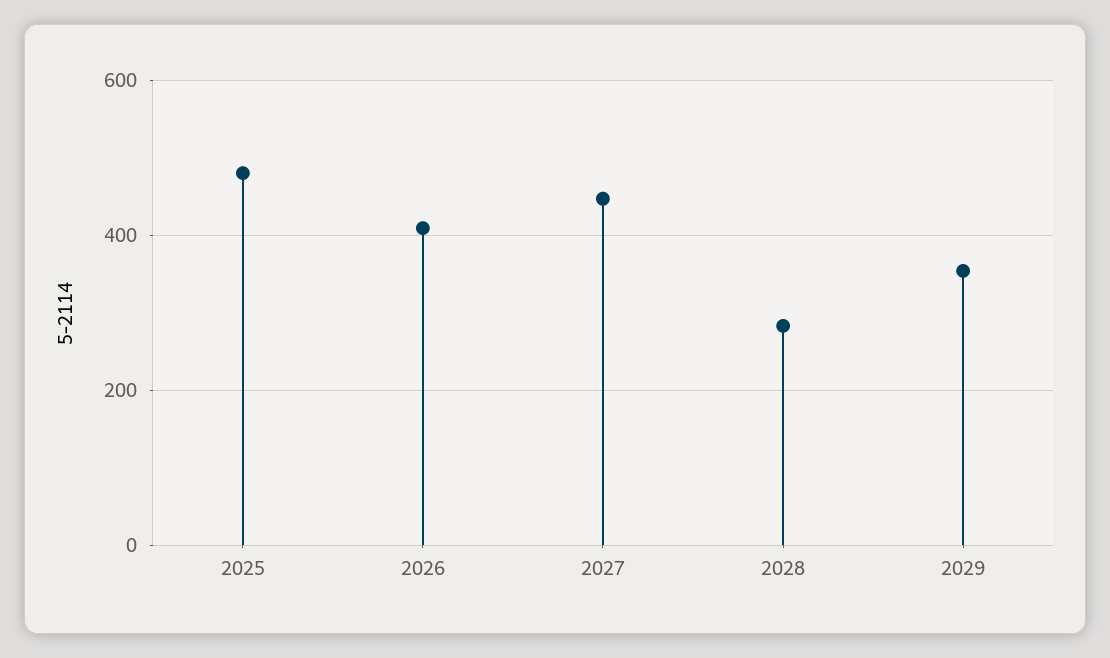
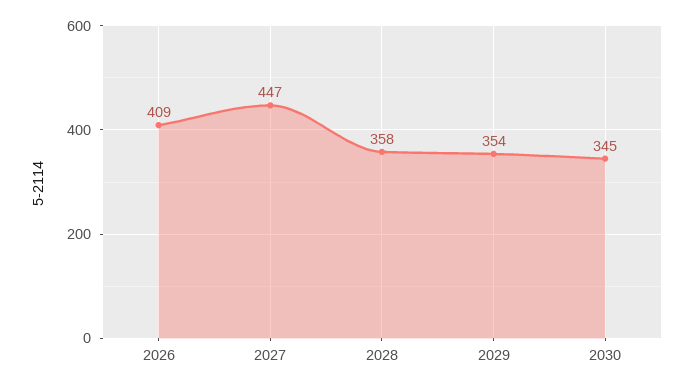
2025: 480 -> none
2028: 280 -> 358
2030: none -> 345

